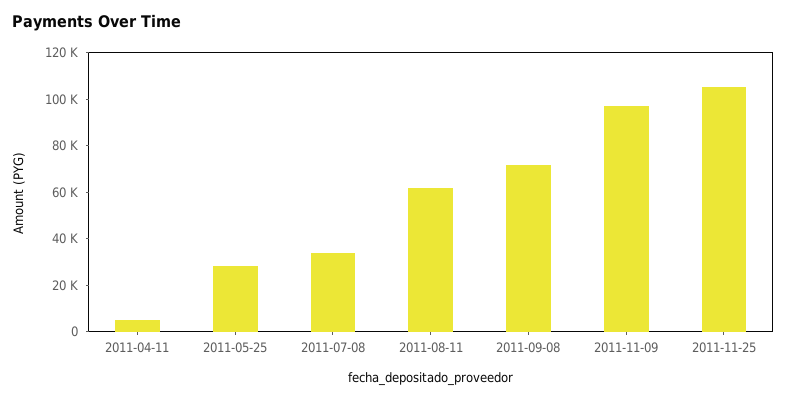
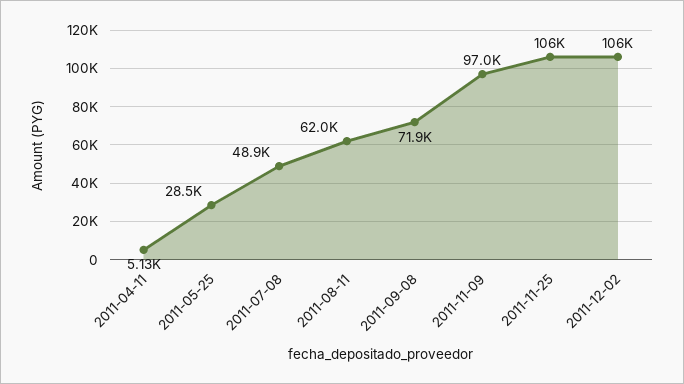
2011-07-08: 35000 -> 48900
2011-12-02: none -> 106000

